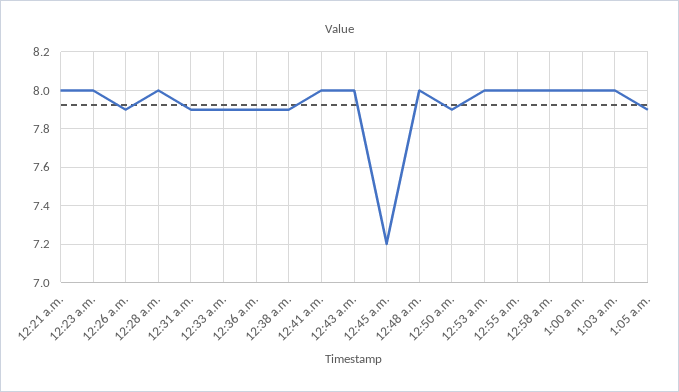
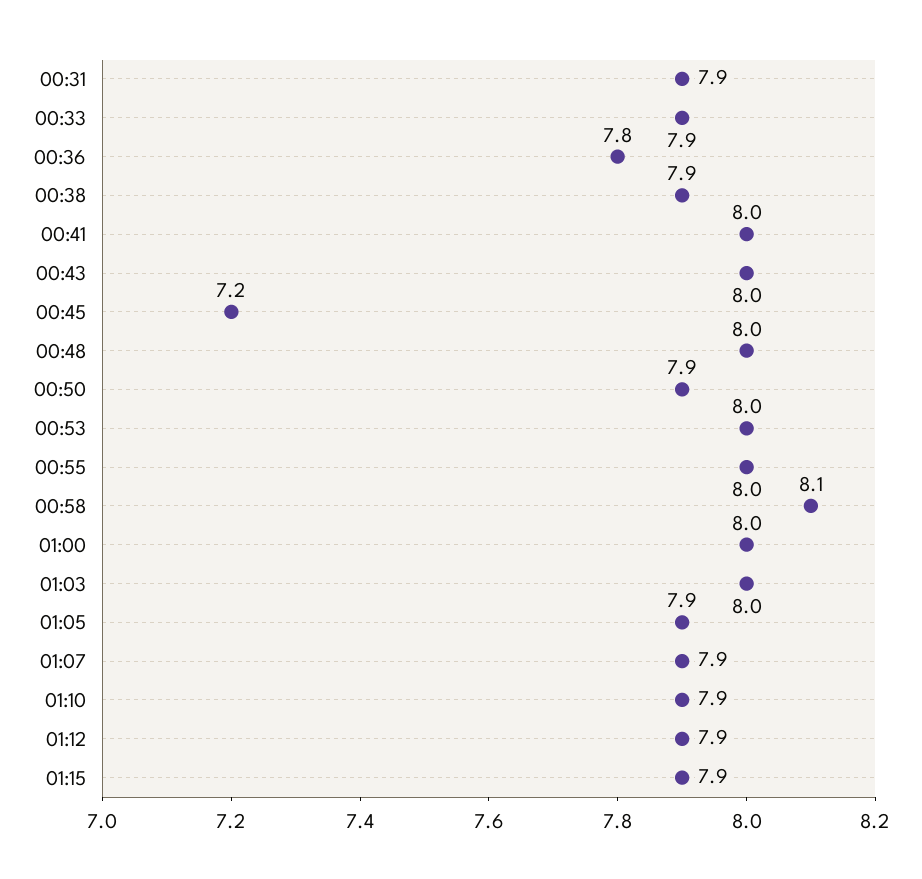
12:21 a.m.: 8 -> none
12:23 a.m.: 8 -> none
12:26 a.m.: 7.9 -> none
12:28 a.m.: 8 -> none
12:36 a.m.: 7.9 -> 7.8
12:58 a.m.: 8 -> 8.1
01:07: none -> 7.9
01:10: none -> 7.9
01:12: none -> 7.9
01:15: none -> 7.9

